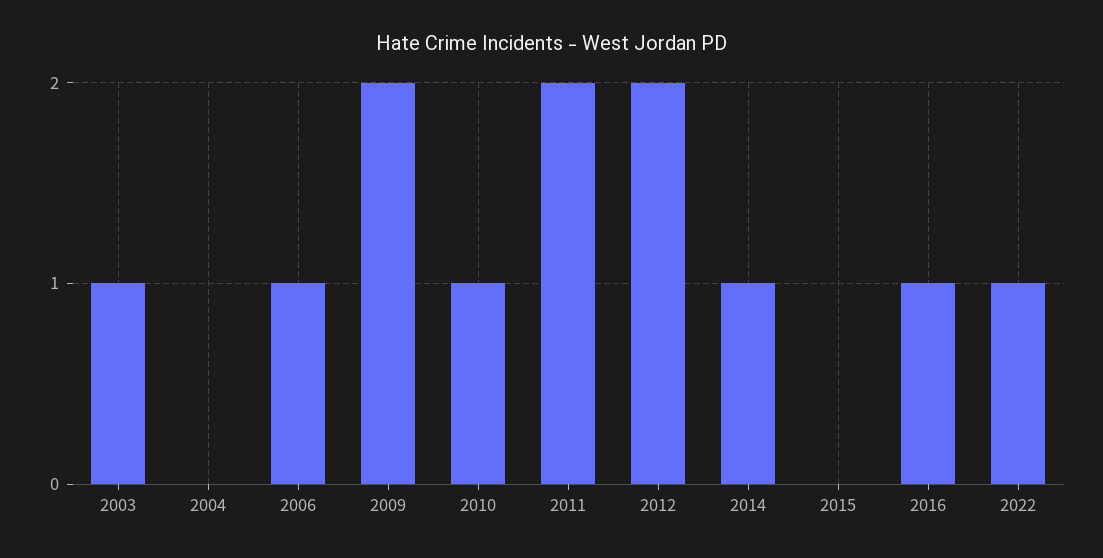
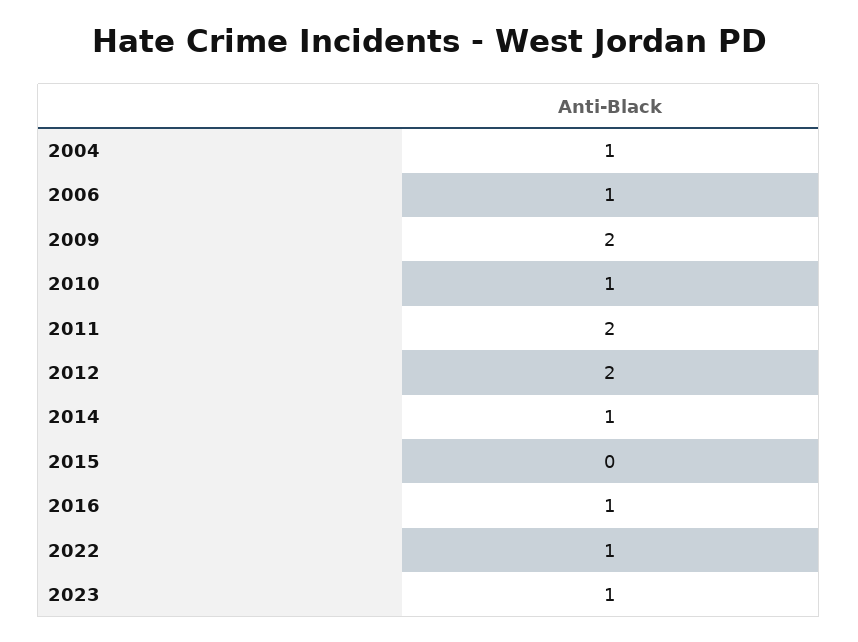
2003: 1 -> none
2004: 0 -> 1
2023: none -> 1

